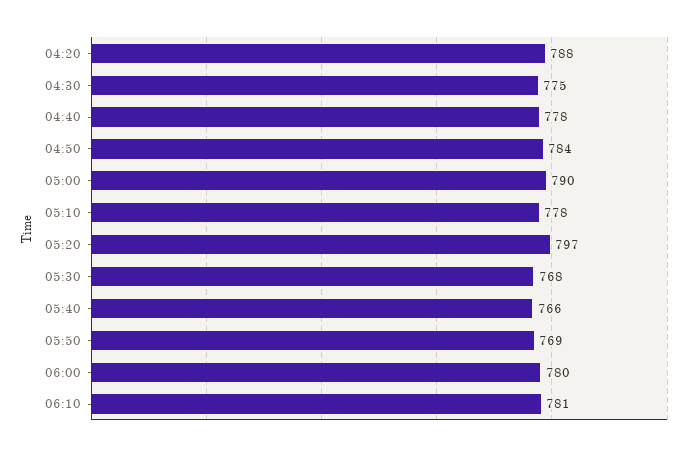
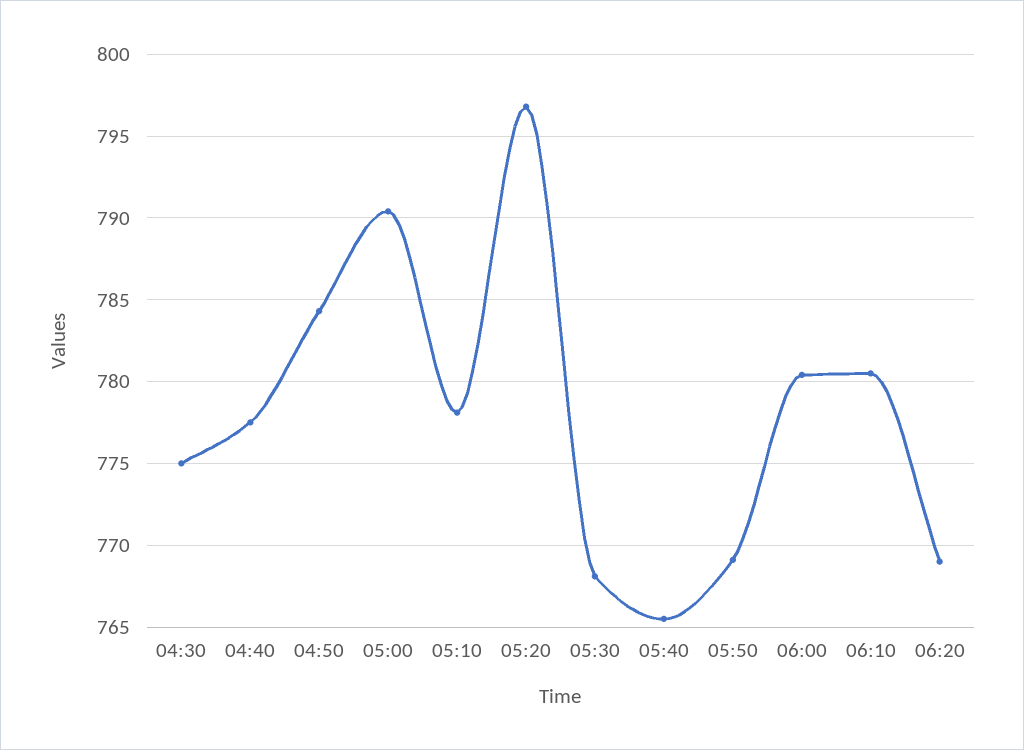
04:20: 788 -> none
06:20: none -> 769

